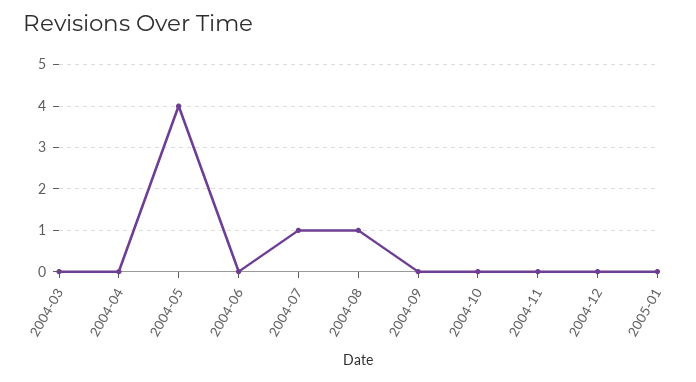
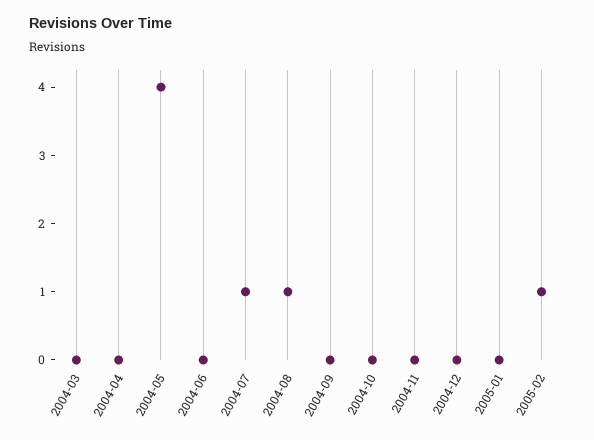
2005-02: none -> 1

